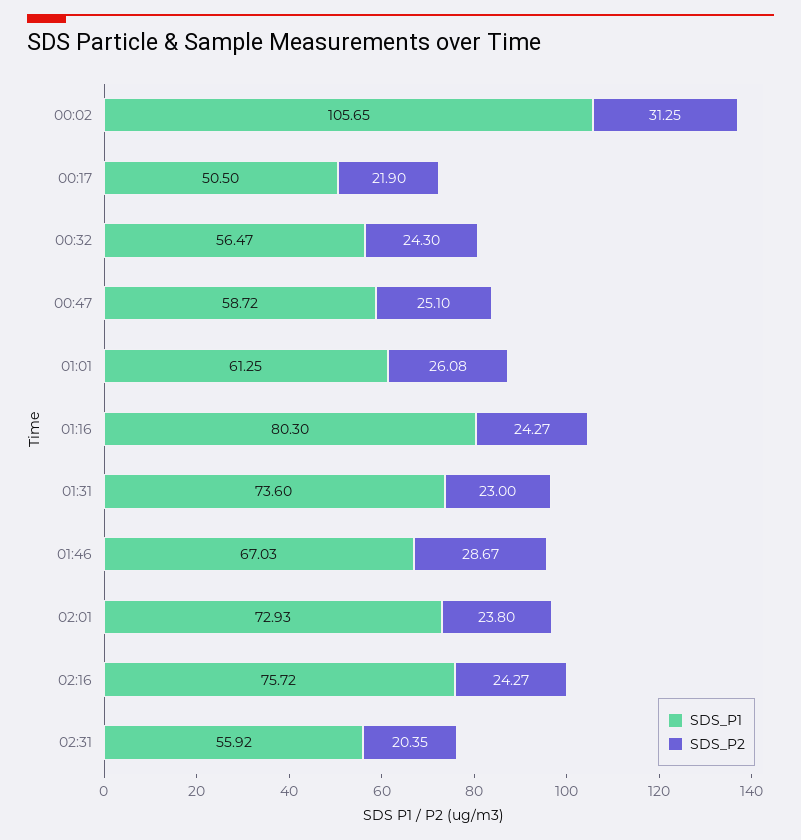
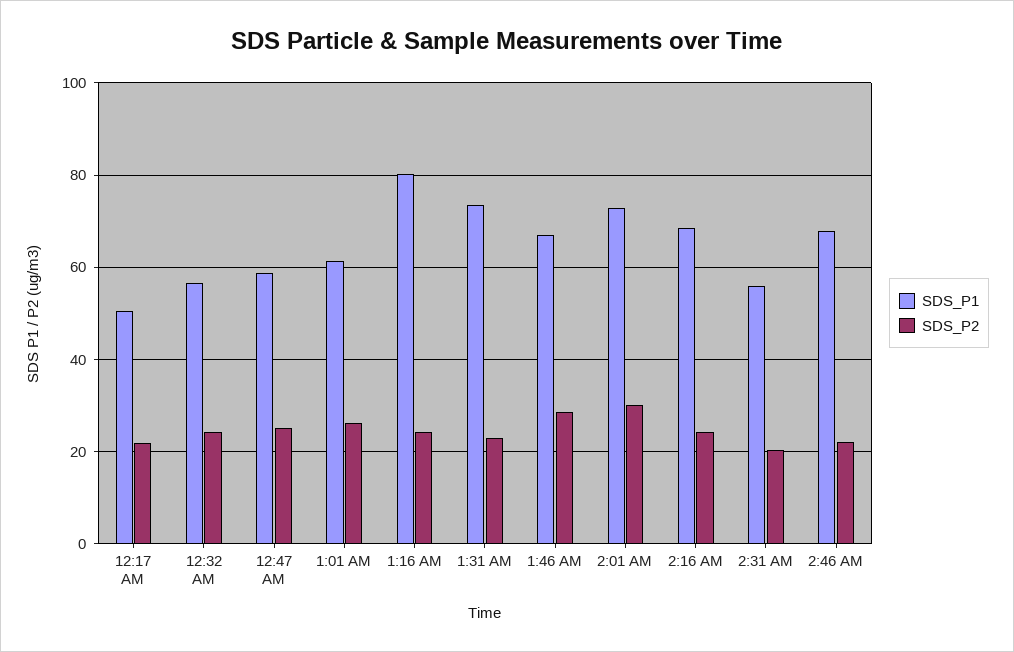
SDS_P1, 00:02: 105.65 -> none
SDS_P2, 00:02: 31.25 -> none
SDS_P2, 02:01: 23.8 -> 30
SDS_P1, 02:16: 75.72 -> 68
SDS_P1, 2:46 AM: none -> 68
SDS_P2, 2:46 AM: none -> 22

